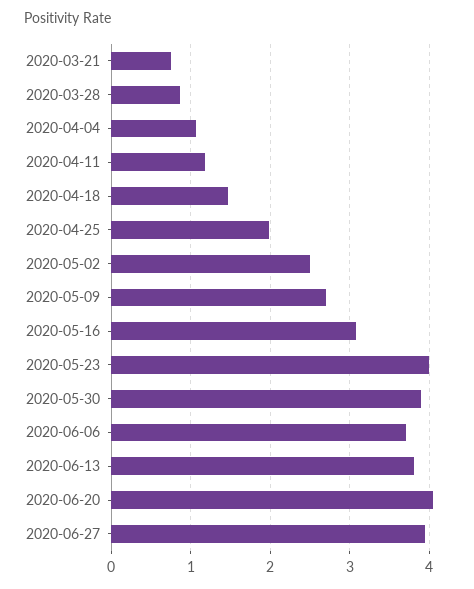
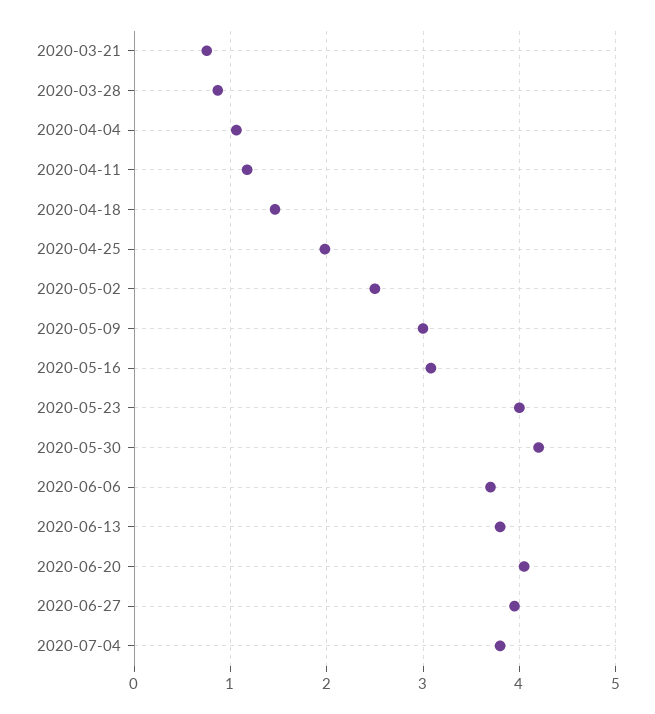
2020-05-09: 2.7 -> 3
2020-05-30: 3.9 -> 4.2
2020-07-04: none -> 3.8

